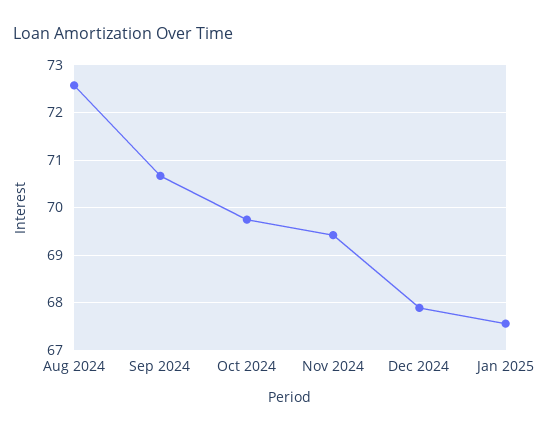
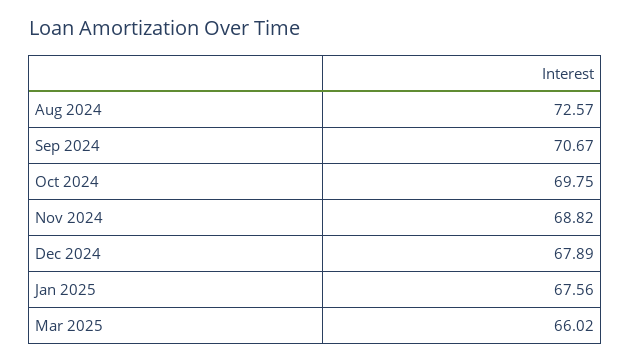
Nov 2024: 69.4 -> 68.82
Mar 2025: none -> 66.02

